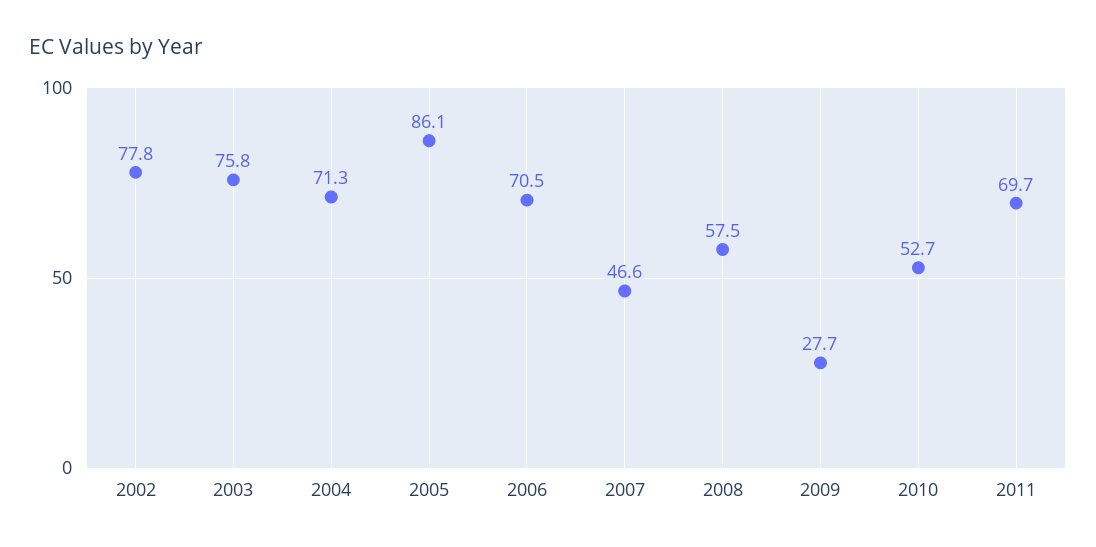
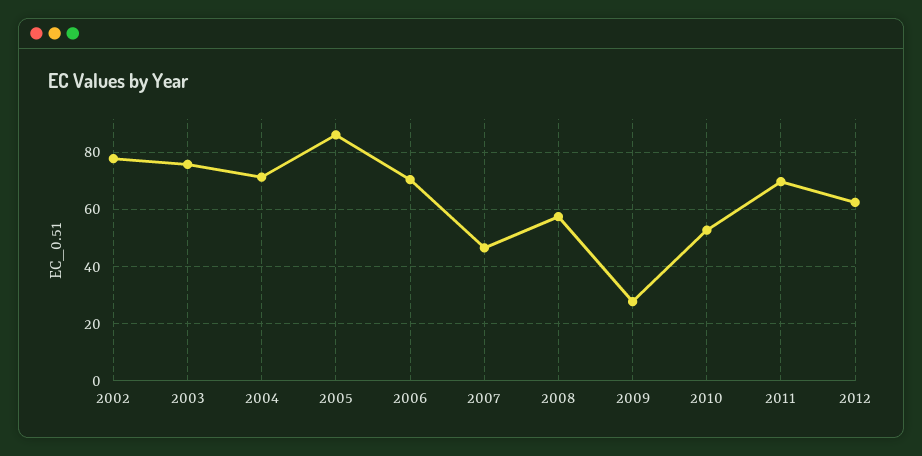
2012: none -> 62.5

